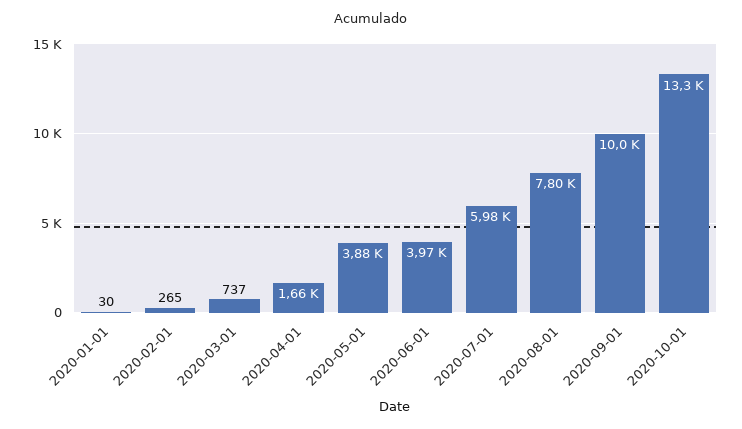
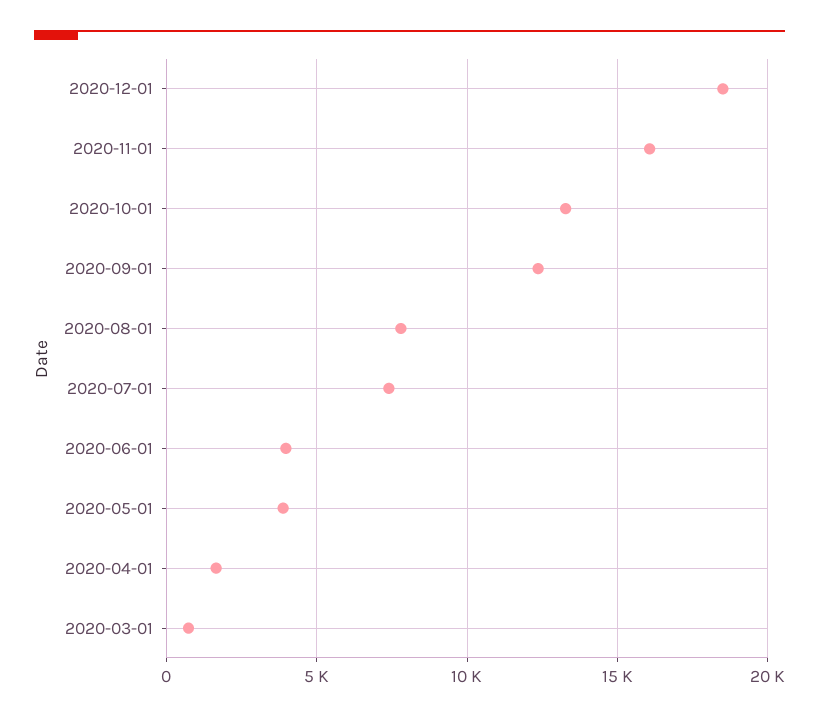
2020-01-01: 30 -> none
2020-02-01: 265 -> none
2020-07-01: 5980 -> 7500
2020-09-01: 10000 -> 12500
2020-12-01: none -> 18500
2020-11-01: none -> 16000

